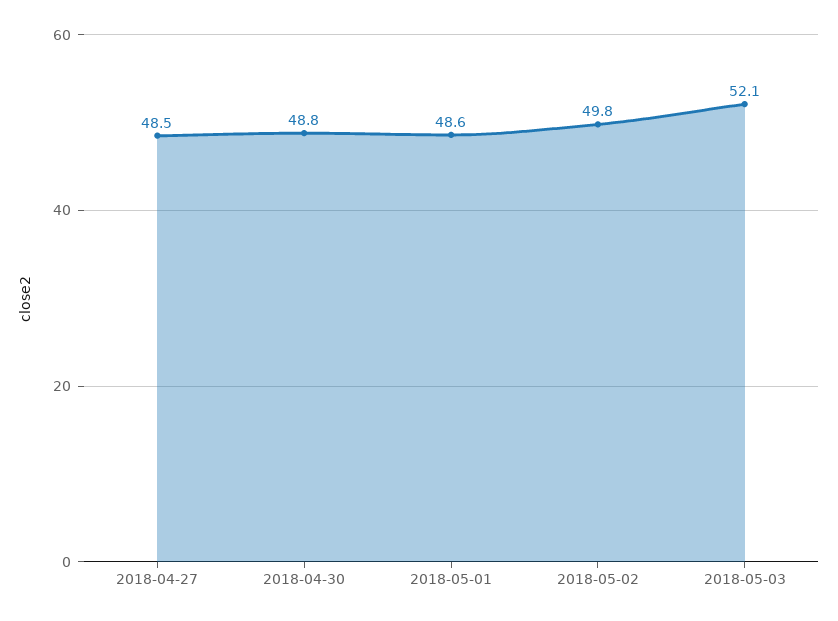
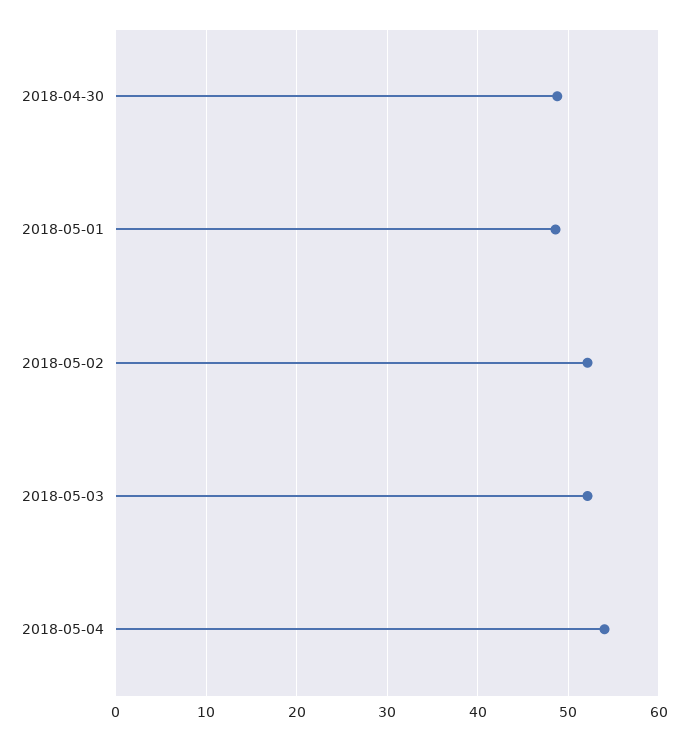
2018-04-27: 48.5 -> none
2018-05-02: 49.8 -> 52
2018-05-04: none -> 54

